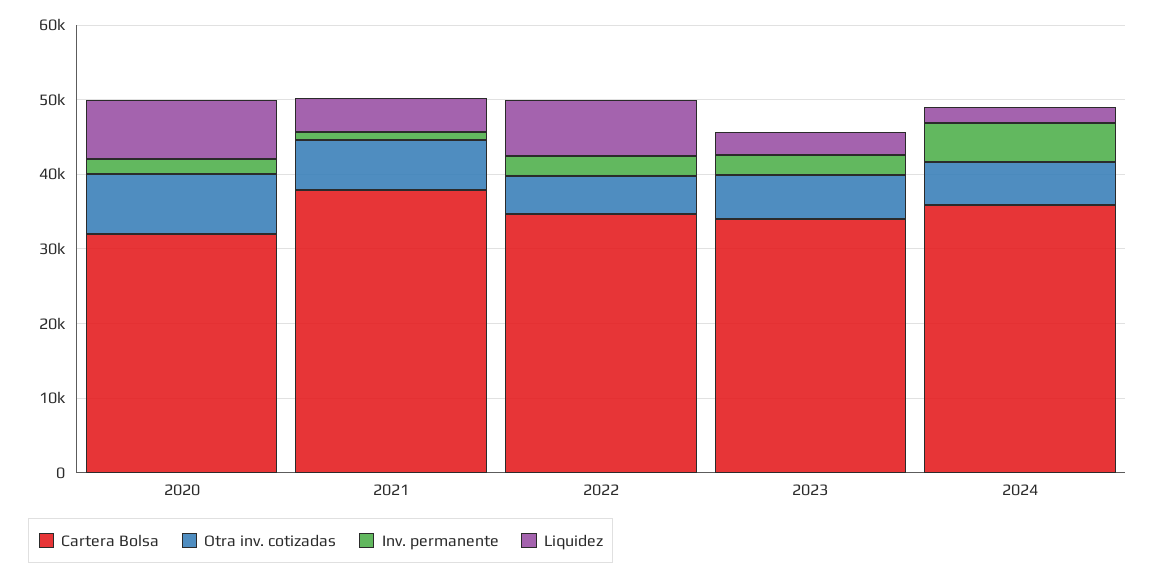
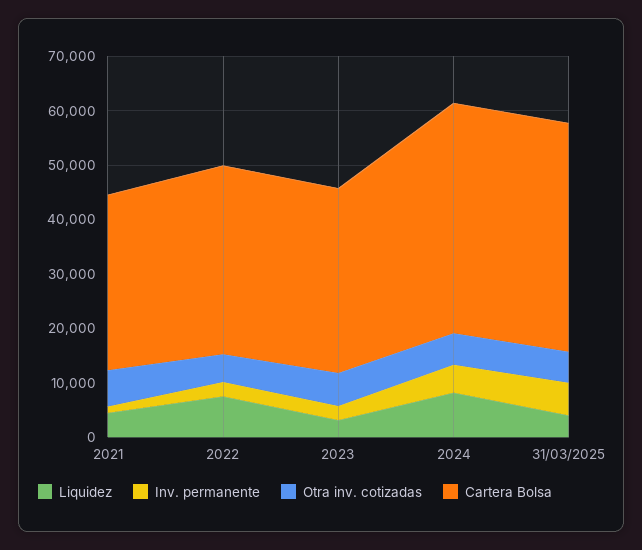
Cartera Bolsa, 2020: 32000 -> none
Otra inv. cotizadas, 2020: 8000 -> none
Inv. permanente, 2020: 2000 -> none
Liquidez, 2020: 8000 -> none
Cartera Bolsa, 2021: 38000 -> 32000
Cartera Bolsa, 2024: 36000 -> 42000
Liquidez, 2024: 2000 -> 8000
Liquidez, 31/03/2025: none -> 4000
Inv. permanente, 31/03/2025: none -> 6000
Otra inv. cotizadas, 31/03/2025: none -> 6000
Cartera Bolsa, 31/03/2025: none -> 42000

